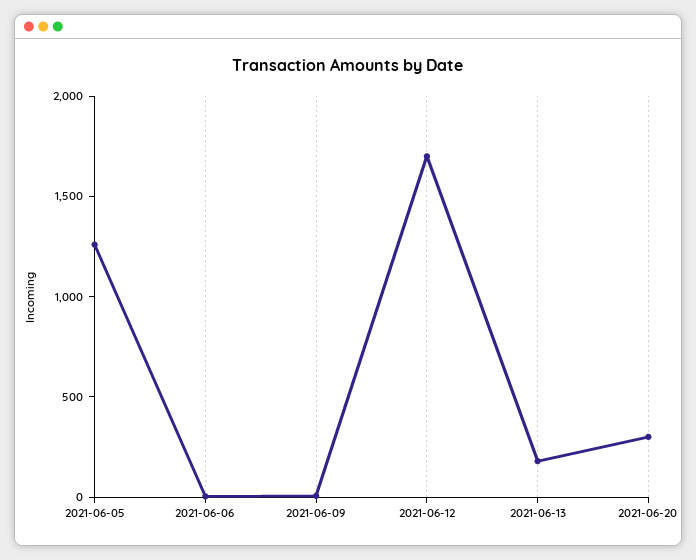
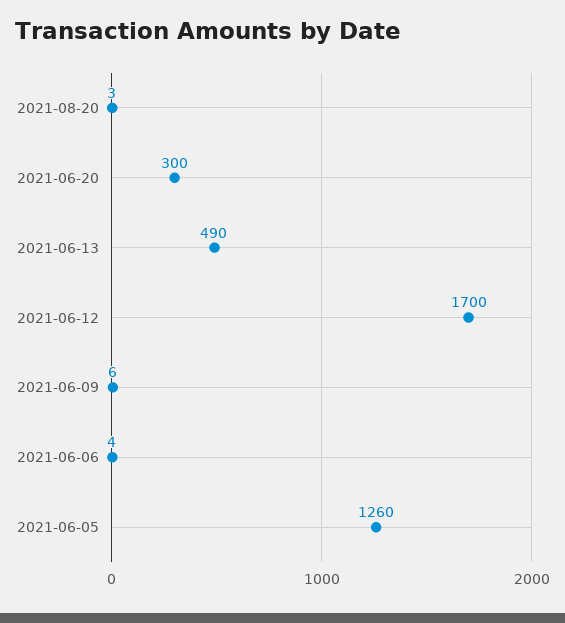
2021-06-13: 200 -> 490
2021-08-20: none -> 3

